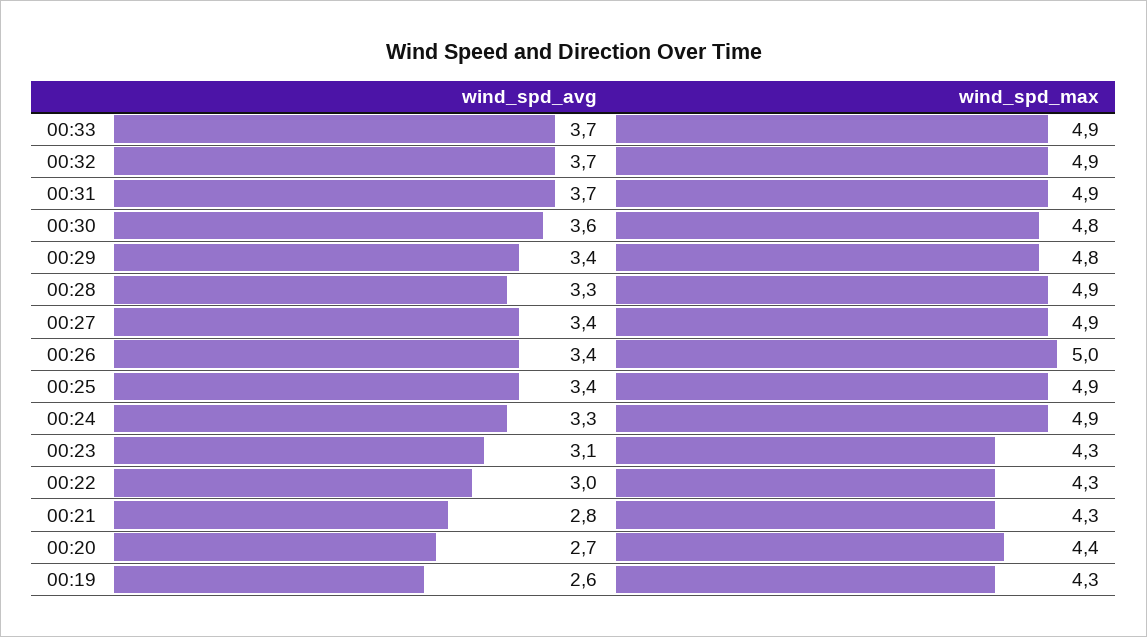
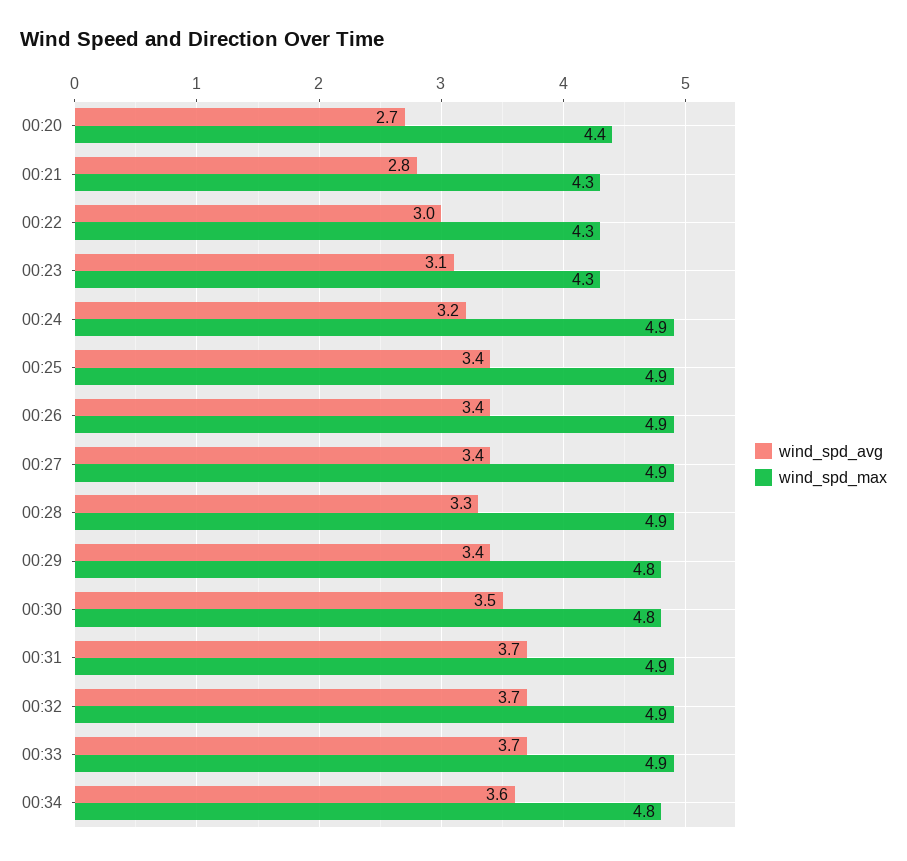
wind_spd_avg, 00:30: 3.6 -> 3.5
wind_spd_max, 00:26: 5 -> 4.9
wind_spd_avg, 00:24: 3.3 -> 3.2
wind_spd_avg, 00:19: 2.6 -> none
wind_spd_max, 00:19: 4.3 -> none
wind_spd_avg, 00:34: none -> 3.6
wind_spd_max, 00:34: none -> 4.8

